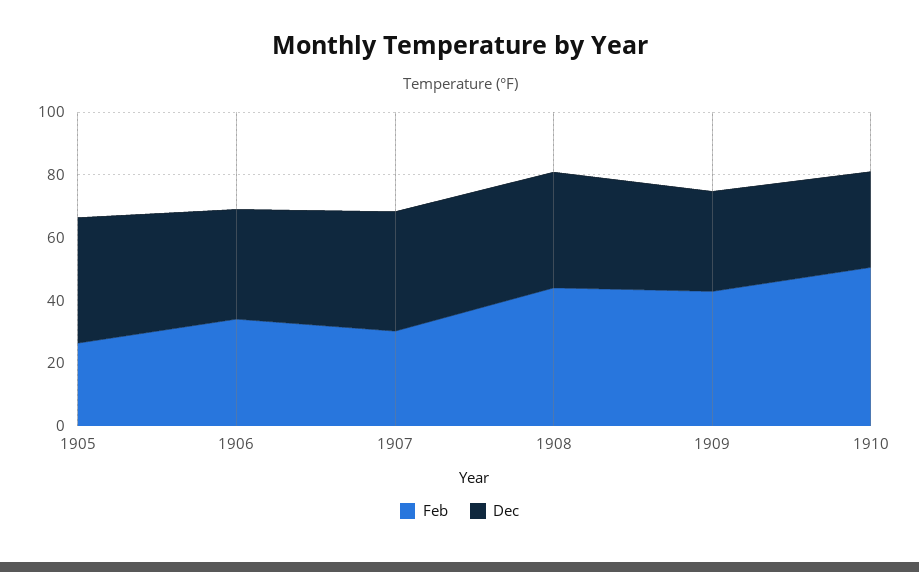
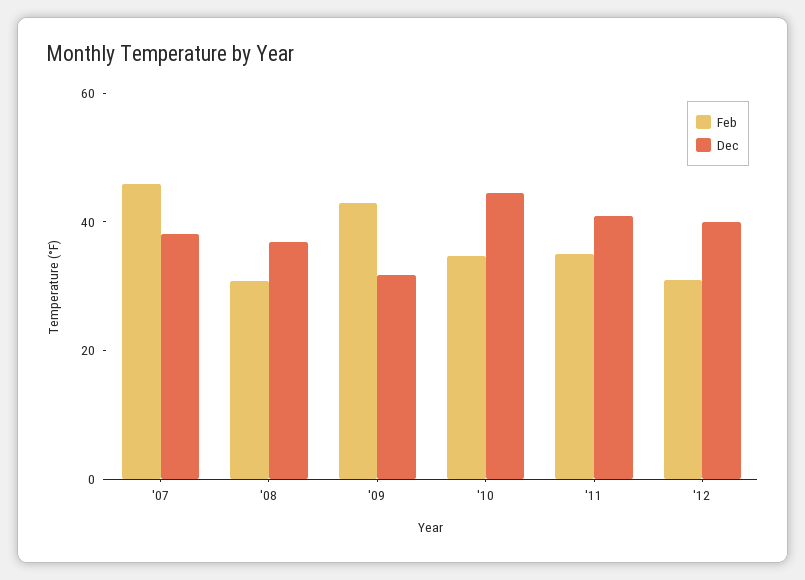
Feb, 1905: 25 -> none
Dec, 1905: 40 -> none
Feb, 1906: 35 -> none
Dec, 1906: 35 -> none
Feb, 1907: 30 -> 45
Feb, 1908: 45 -> 30
Feb, 1910: 50 -> 35
Dec, 1910: 30 -> 45
Feb, '11: none -> 35
Dec, '11: none -> 40
Feb, '12: none -> 30
Dec, '12: none -> 40

